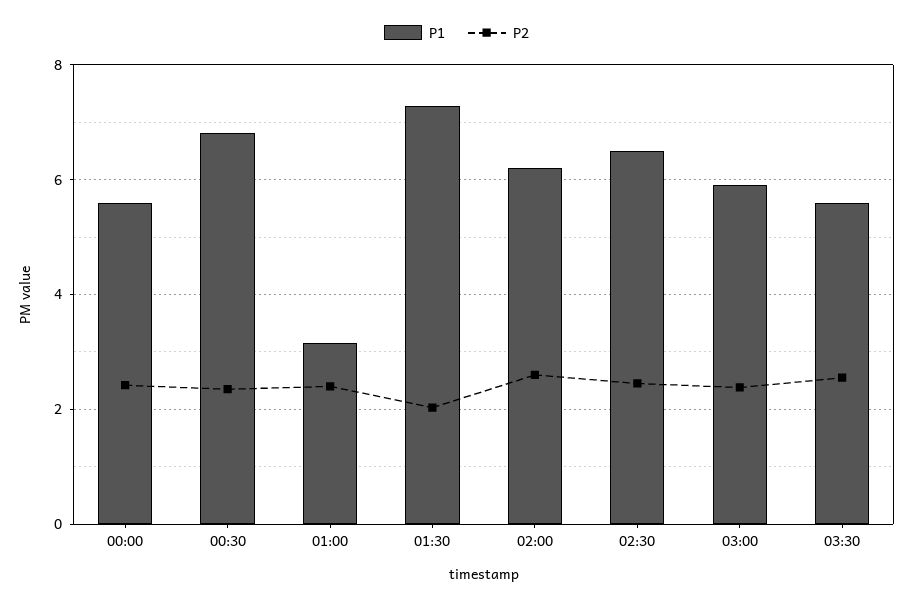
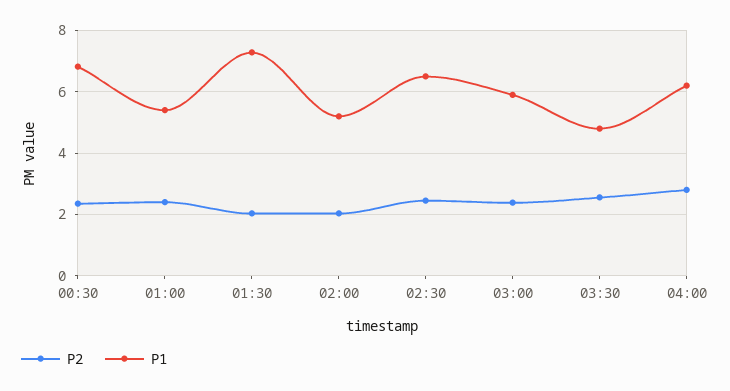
P1, 00:00: 5.6 -> none
P2, 00:00: 2.4 -> none
P1, 01:00: 3.2 -> 5.4
P1, 02:00: 6.2 -> 5.2
P2, 02:00: 2.6 -> 2
P1, 03:30: 5.6 -> 4.8
P2, 04:00: none -> 2.8
P1, 04:00: none -> 6.2

